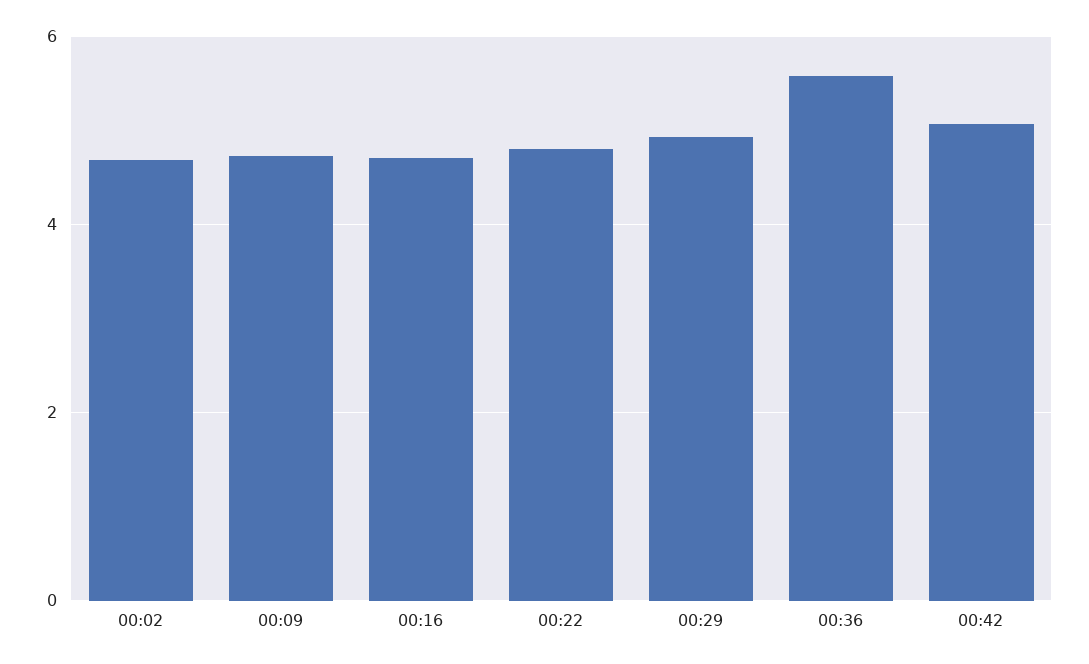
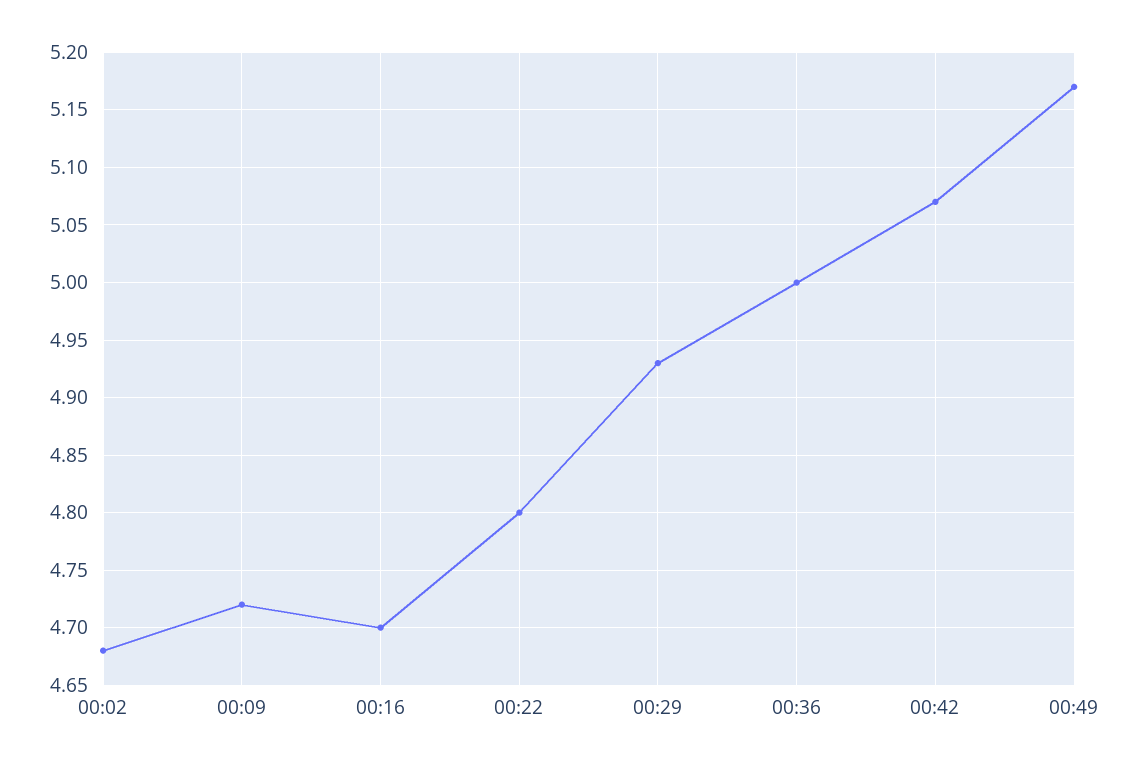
00:36: 5.6 -> 5
00:49: none -> 5.17

